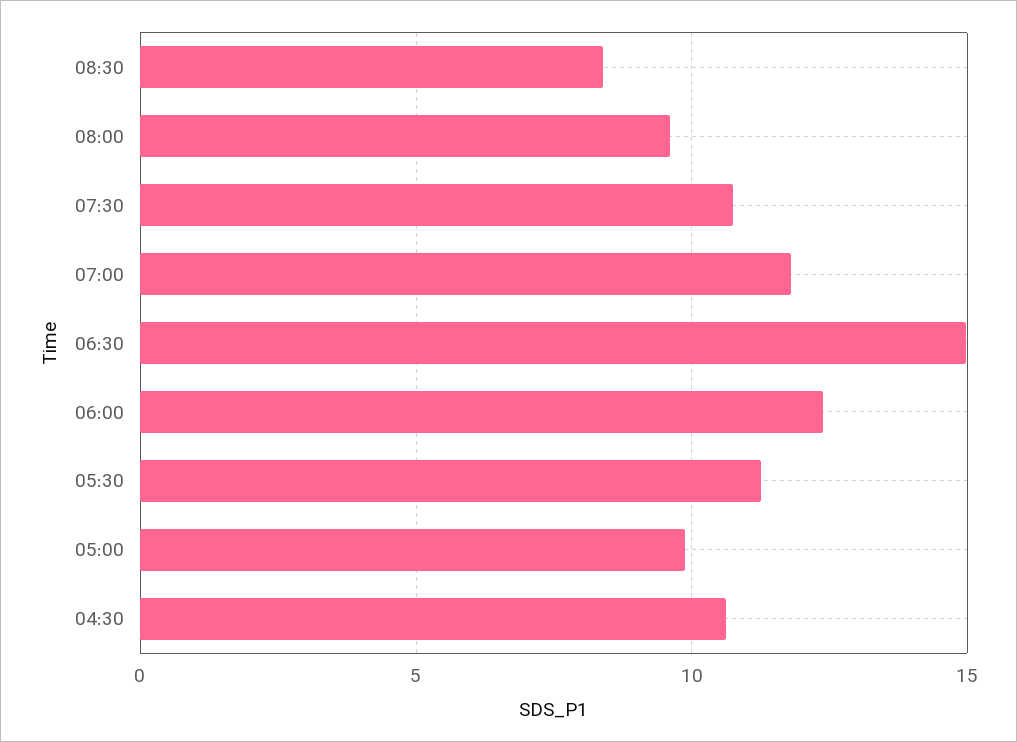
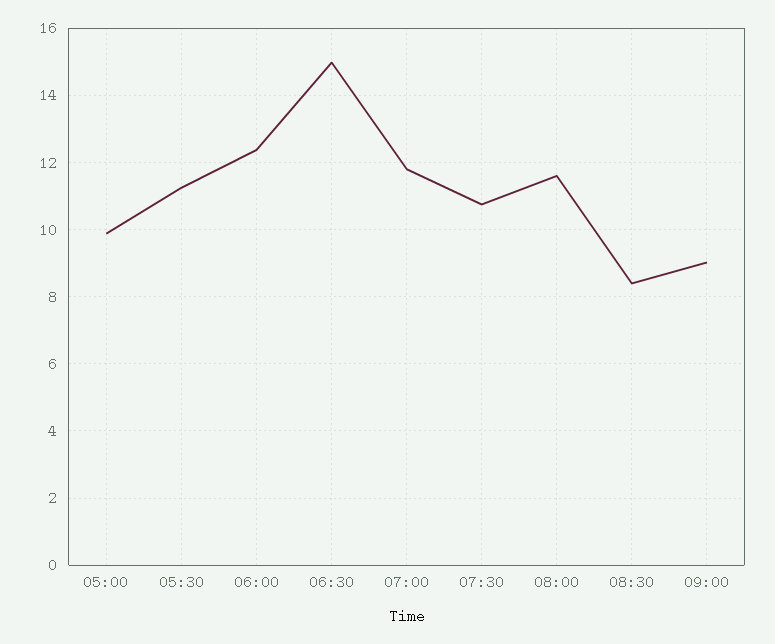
08:00: 9.5 -> 11.6
04:30: 10.5 -> none
09:00: none -> 9

